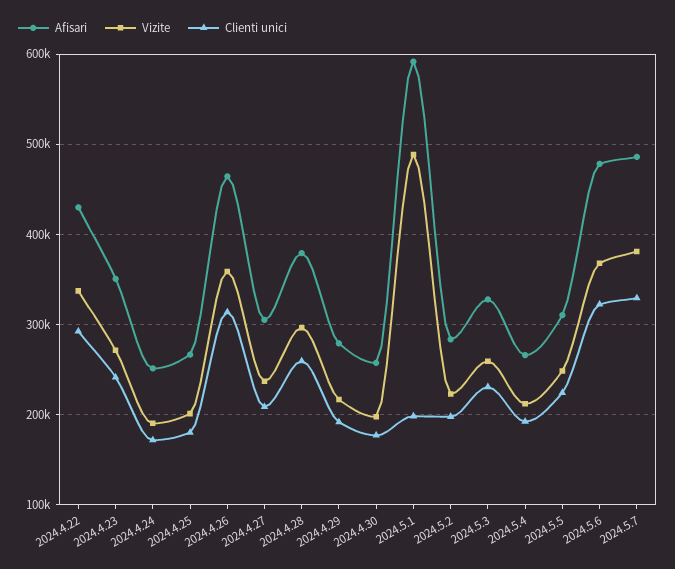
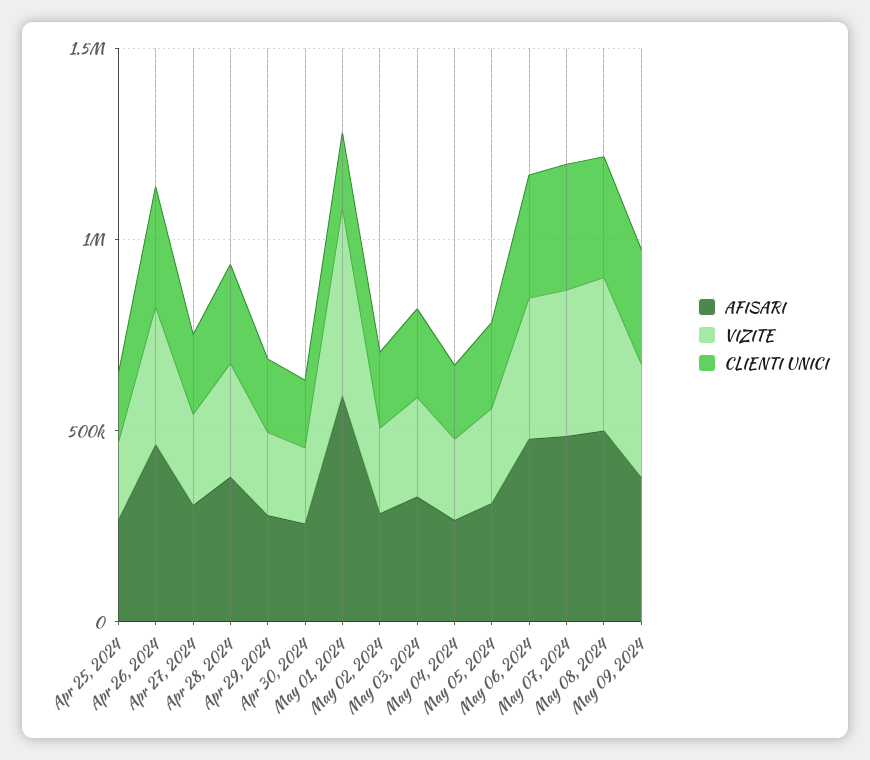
Afisari, 2024.4.22: 430000 -> none
Vizite, 2024.4.22: 340000 -> none
Clienti unici, 2024.4.22: 290000 -> none
Afisari, 2024.4.23: 350000 -> none
Vizite, 2024.4.23: 270000 -> none
Clienti unici, 2024.4.23: 240000 -> none
Afisari, 2024.4.24: 250000 -> none
Vizite, 2024.4.24: 190000 -> none
Clienti unici, 2024.4.24: 170000 -> none
Afisari, May 08, 2024: none -> 500000
Vizite, May 08, 2024: none -> 400000
Clienti unici, May 08, 2024: none -> 300000
Afisari, May 09, 2024: none -> 400000
Vizite, May 09, 2024: none -> 300000
Clienti unici, May 09, 2024: none -> 300000

